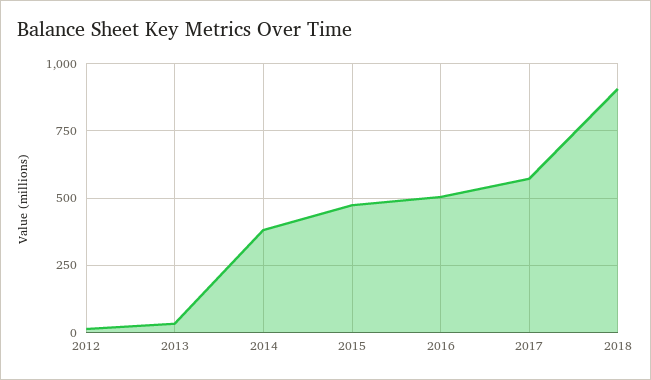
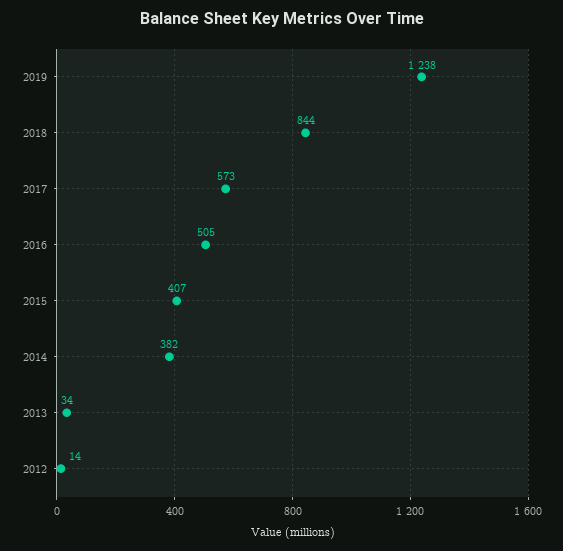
2015: 475 -> 407
2018: 900 -> 844
2019: none -> 1238

